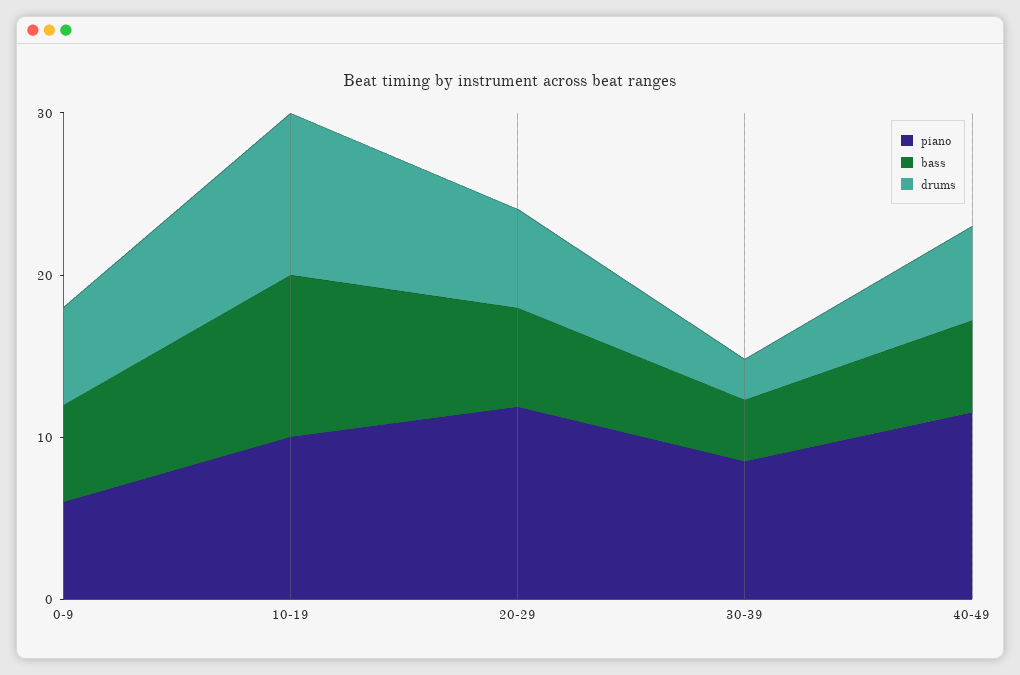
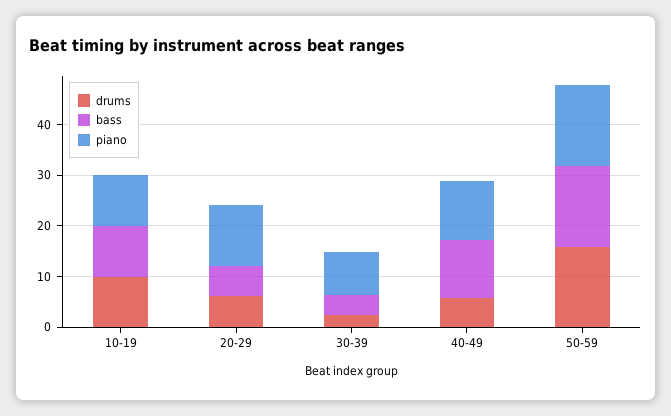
piano, 0-9: 6 -> none
bass, 0-9: 6 -> none
drums, 0-9: 6 -> none
bass, 40-49: 6 -> 12
drums, 50-59: none -> 16
bass, 50-59: none -> 16
piano, 50-59: none -> 16

